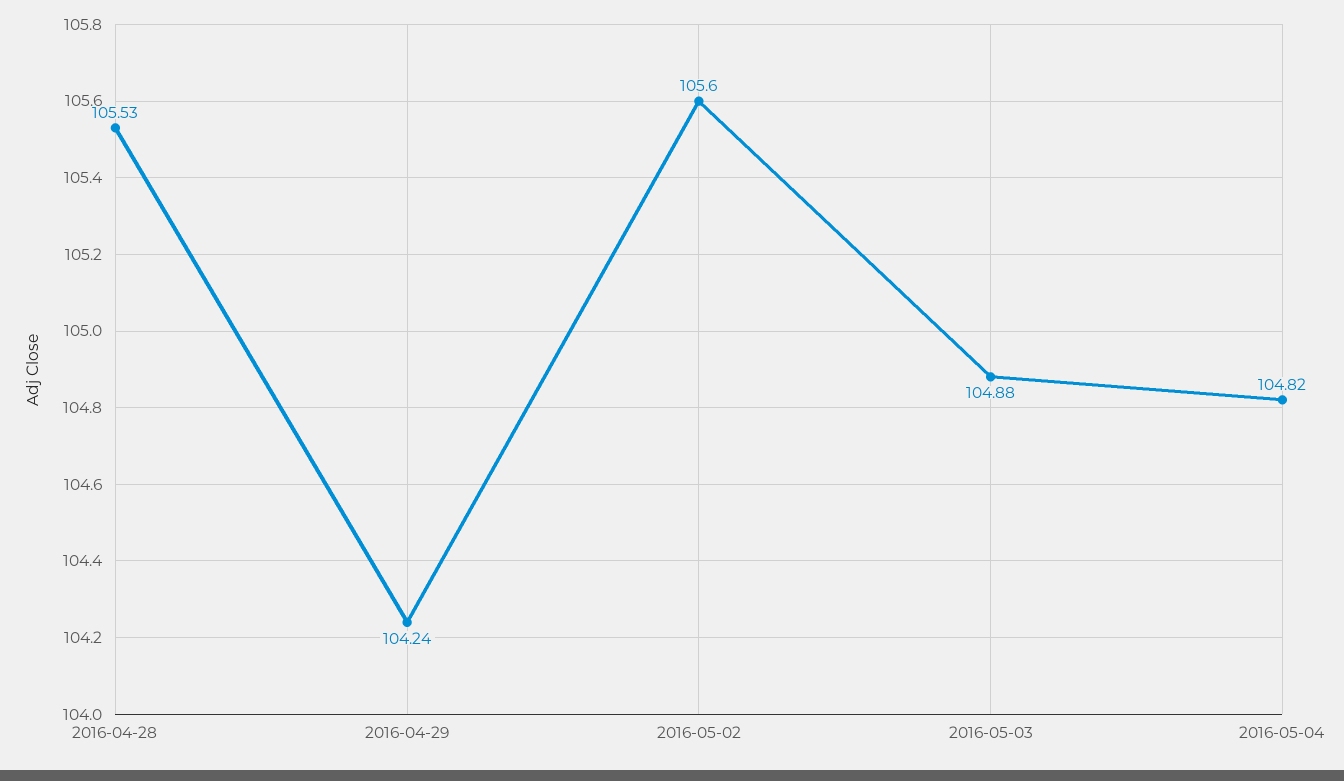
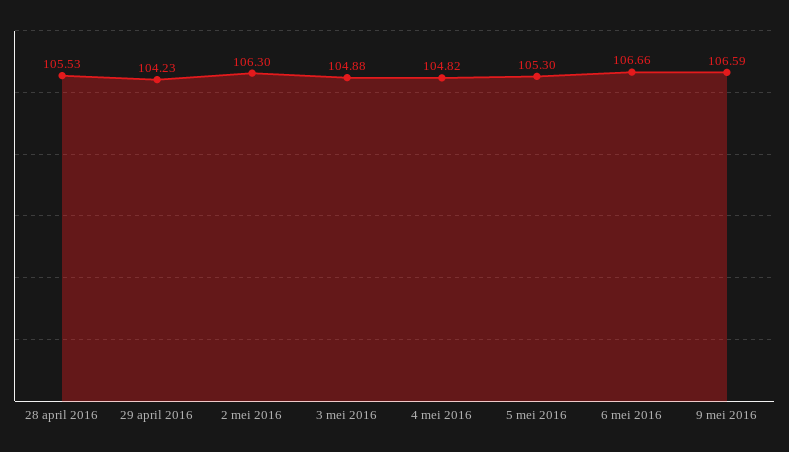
2016-04-29: 104.24 -> 104.23
2016-05-02: 105.6 -> 106.3
5 mei 2016: none -> 105.3
6 mei 2016: none -> 106.66
9 mei 2016: none -> 106.59

